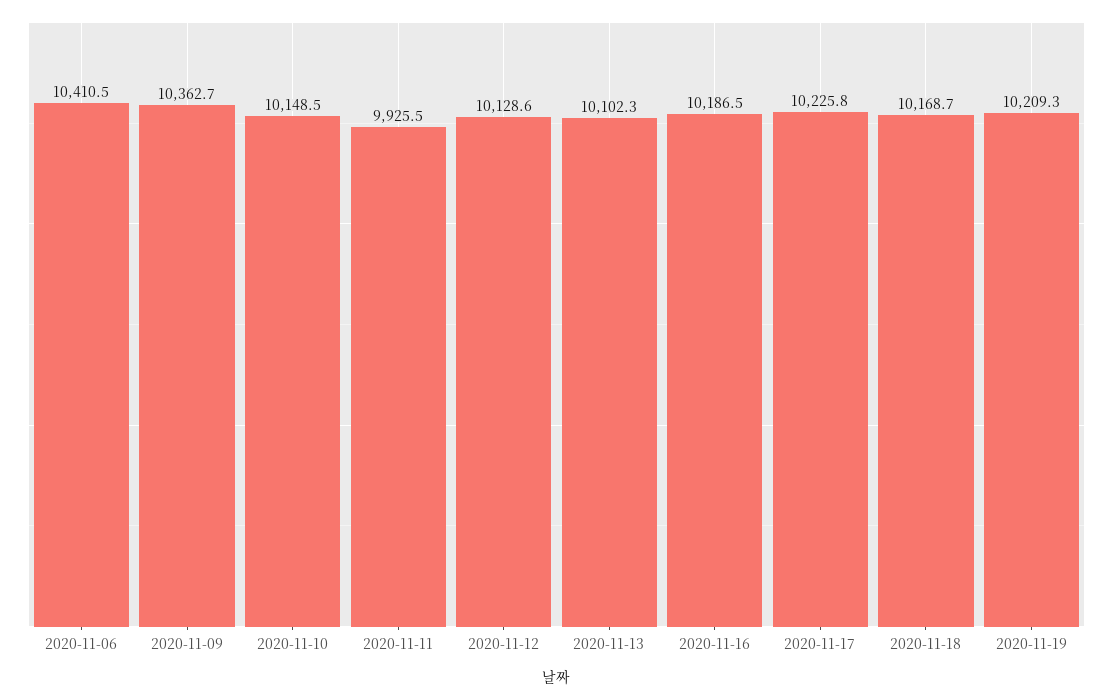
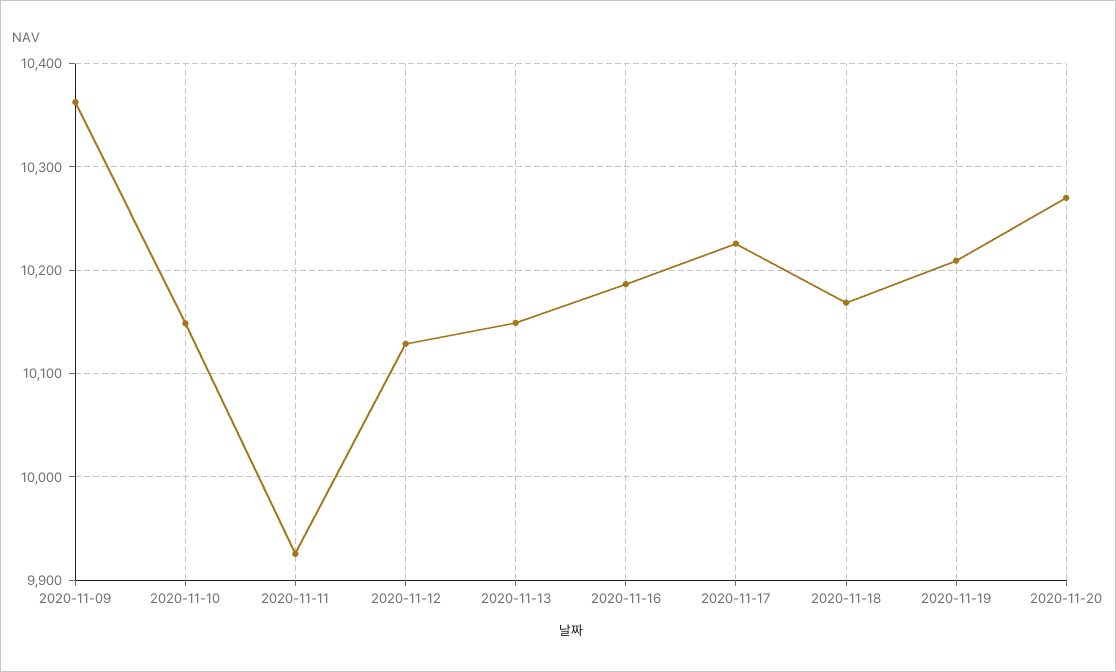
2020-11-06: 10410.5 -> none
2020-11-13: 10102.3 -> 10150
2020-11-20: none -> 10270

